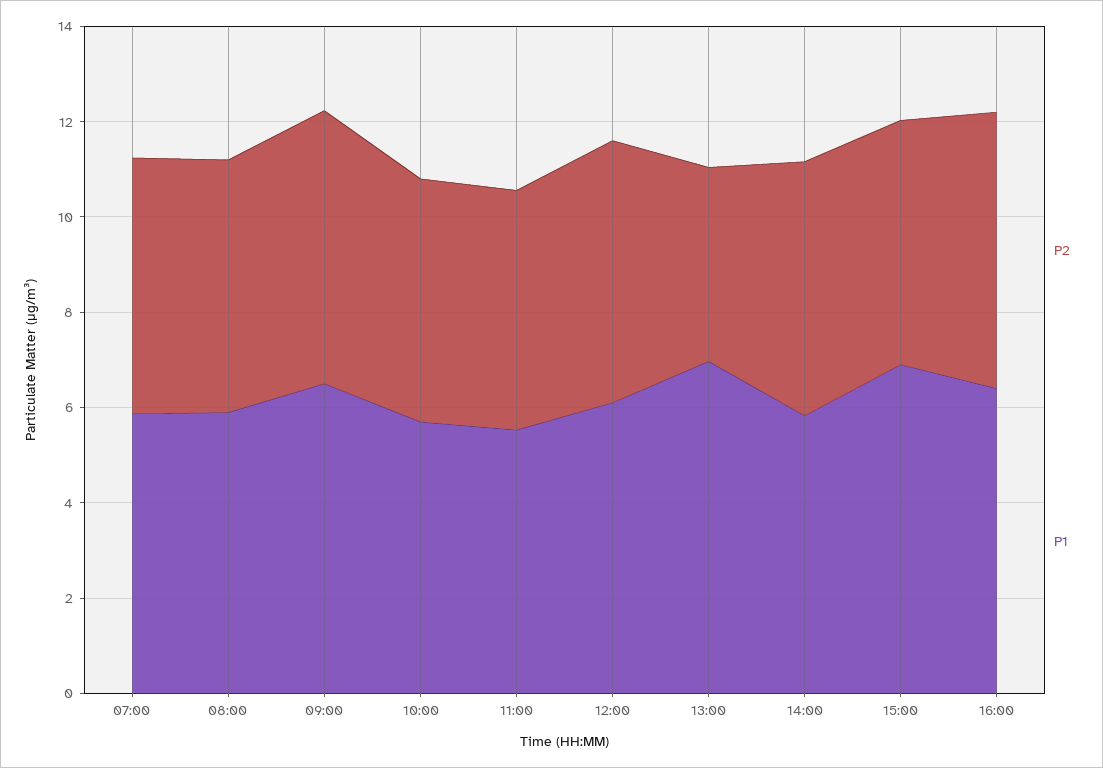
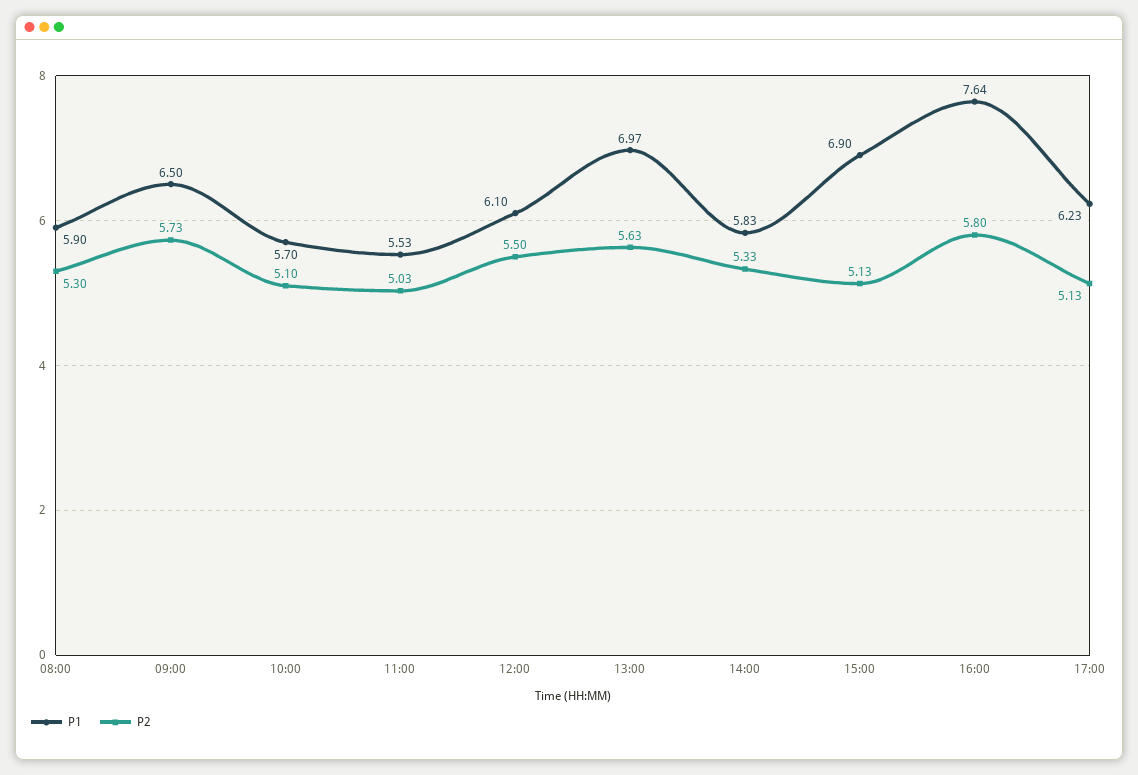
P2, 07:00: 5.5 -> none
P1, 07:00: 6 -> none
P2, 13:00: 4 -> 5.63
P1, 16:00: 6.5 -> 7.64
P1, 17:00: none -> 6.23
P2, 17:00: none -> 5.13

